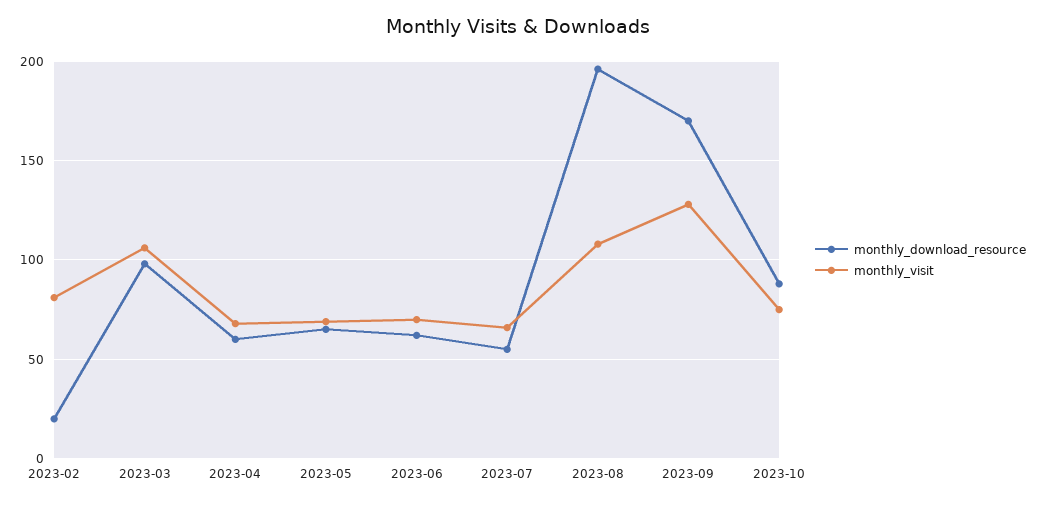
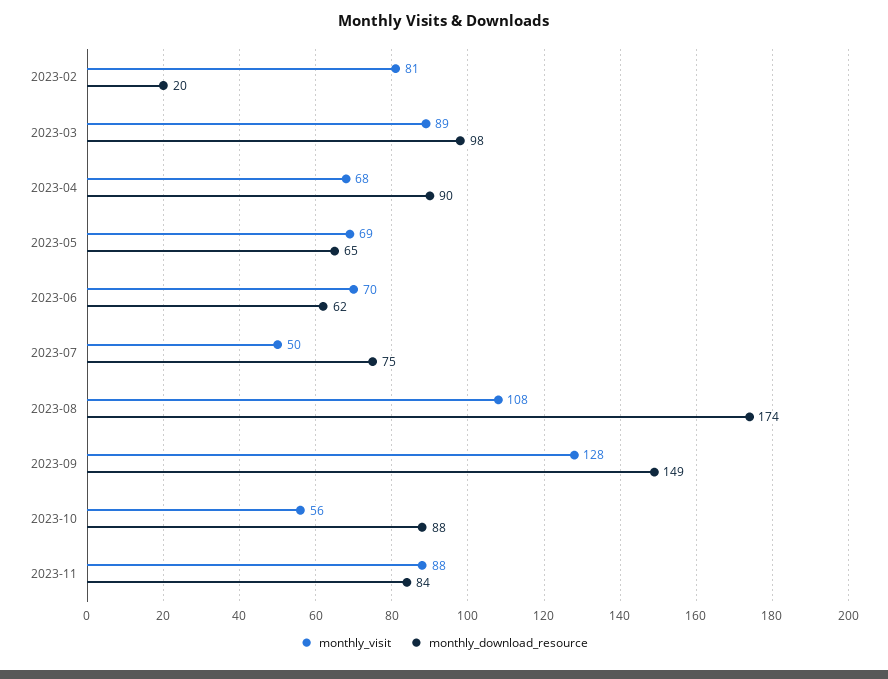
monthly_visit, 2023-03: 105 -> 89
monthly_download_resource, 2023-04: 60 -> 90
monthly_download_resource, 2023-07: 55 -> 75
monthly_visit, 2023-07: 65 -> 50
monthly_download_resource, 2023-08: 195 -> 174
monthly_download_resource, 2023-09: 170 -> 149
monthly_visit, 2023-10: 75 -> 56
monthly_visit, 2023-11: none -> 88
monthly_download_resource, 2023-11: none -> 84

